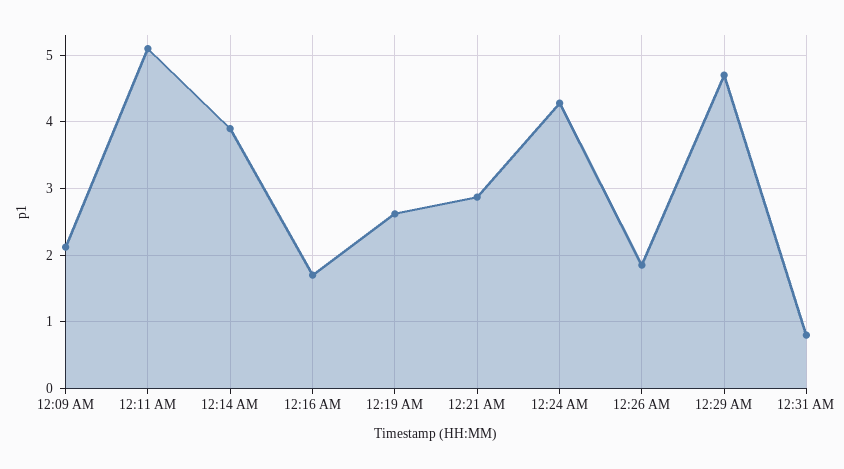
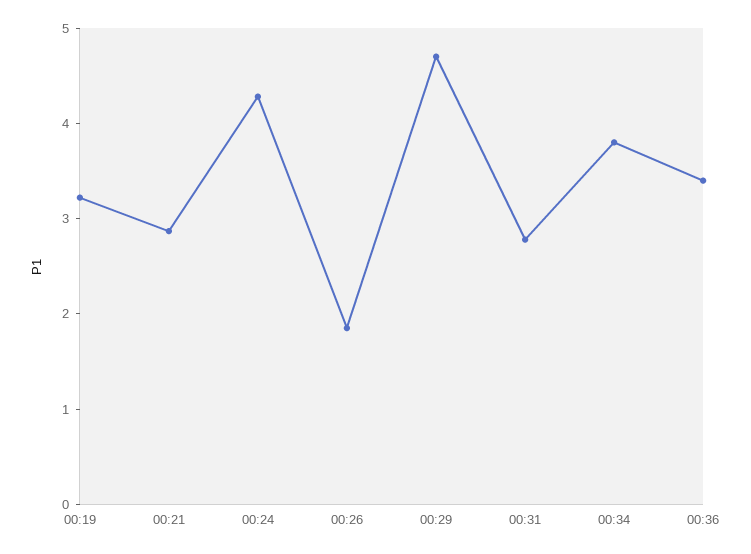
12:09 AM: 2.1 -> none
12:11 AM: 5.1 -> none
12:14 AM: 3.9 -> none
12:16 AM: 1.7 -> none
12:19 AM: 2.6 -> 3.2
12:31 AM: 0.8 -> 2.8
00:34: none -> 3.8
00:36: none -> 3.4

